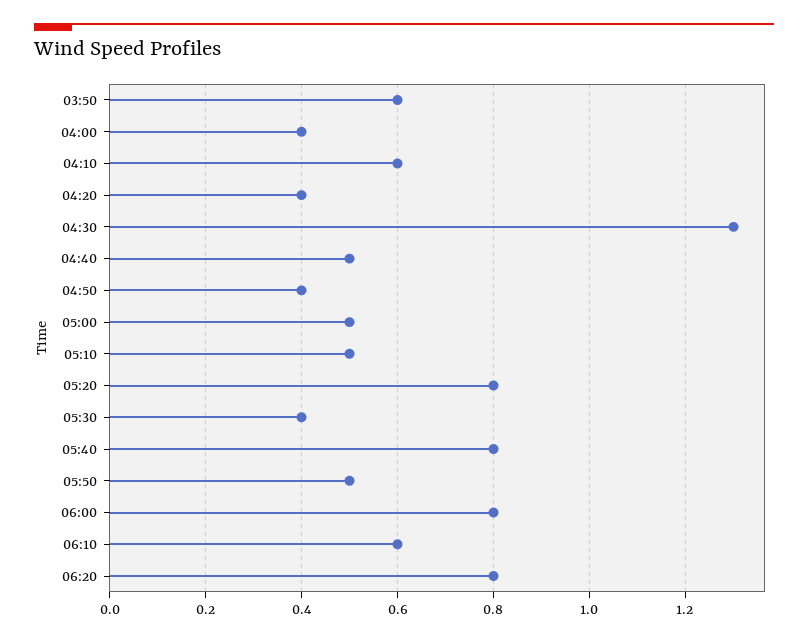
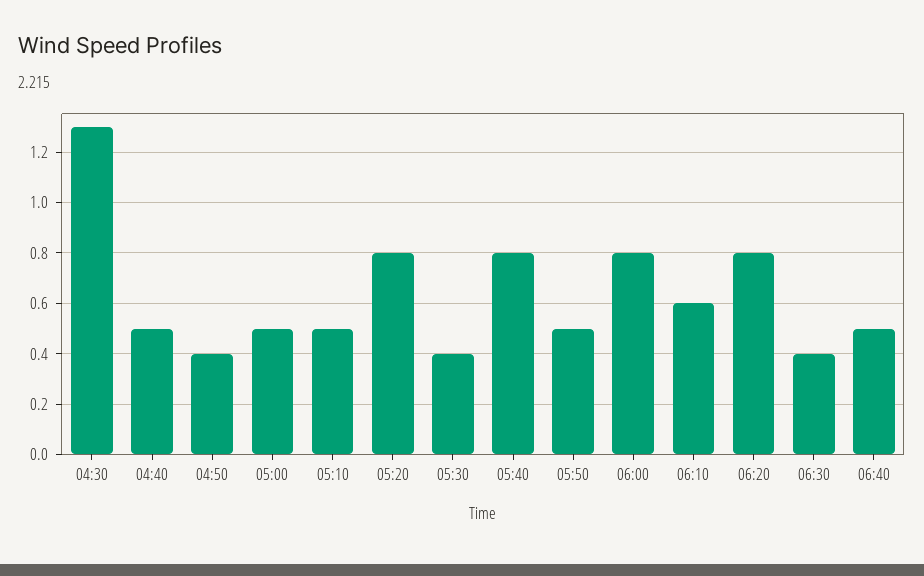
03:50: 0.6 -> none
04:00: 0.4 -> none
04:10: 0.6 -> none
04:20: 0.4 -> none
06:30: none -> 0.4
06:40: none -> 0.5

